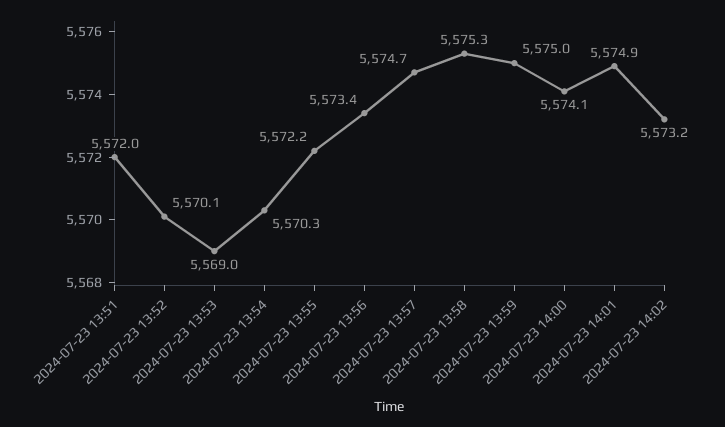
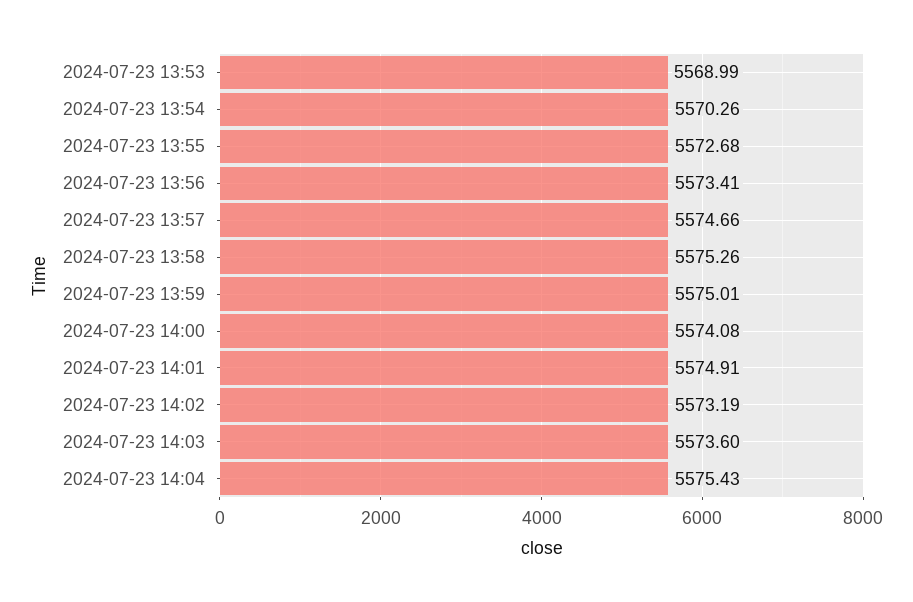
2024-07-23 13:51: 5572 -> none
2024-07-23 13:52: 5570.1 -> none
2024-07-23 13:55: 5572.2 -> 5572.68
2024-07-23 14:03: none -> 5573.6
2024-07-23 14:04: none -> 5575.43

